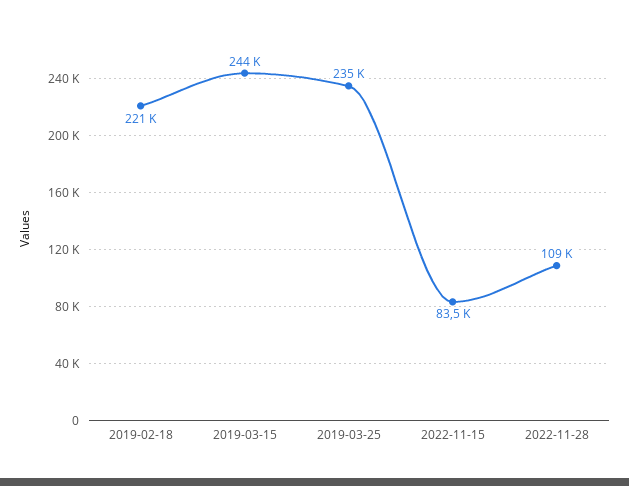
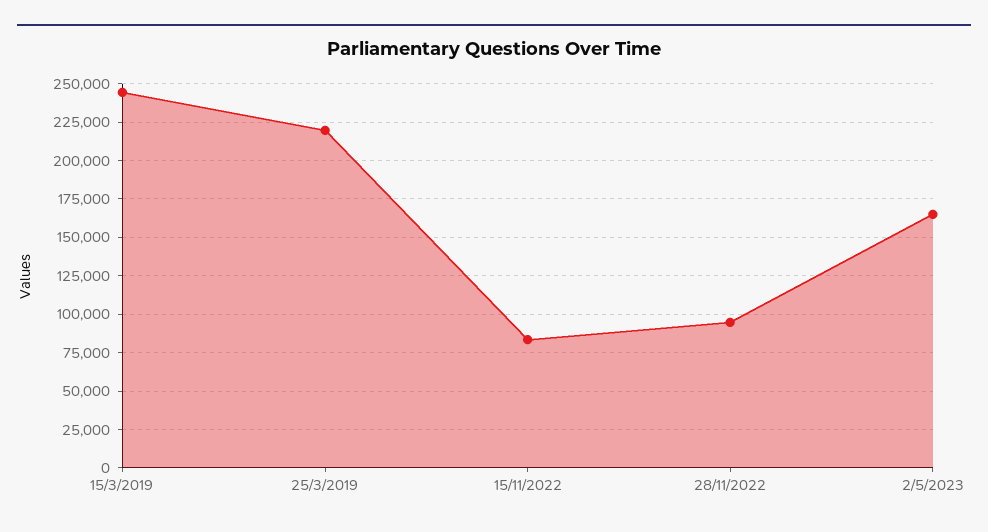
2019-02-18: 221000 -> none
2019-03-25: 235000 -> 220000
2022-11-28: 109000 -> 95000
2/5/2023: none -> 165000

